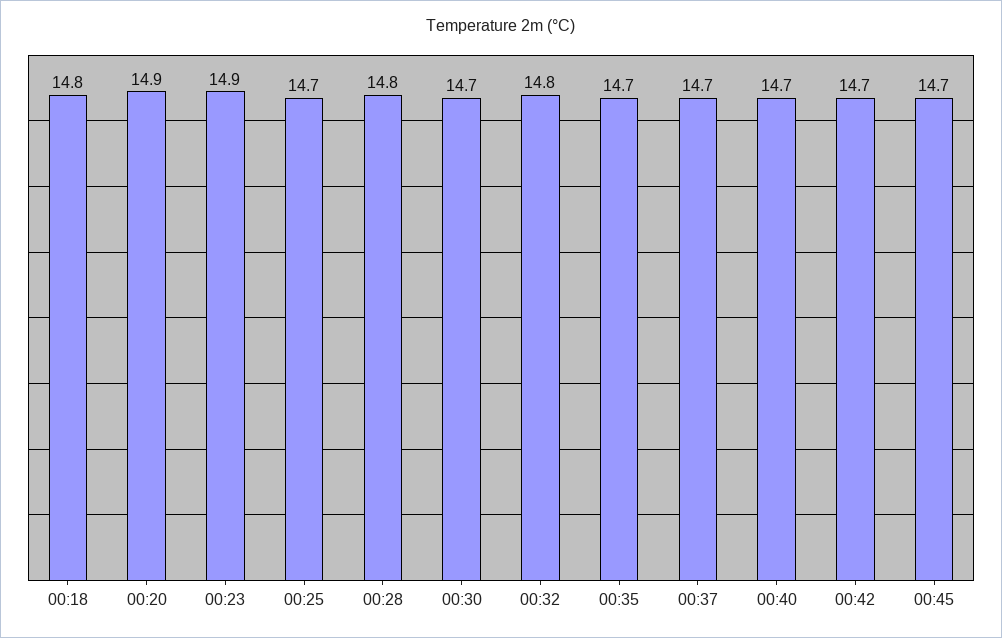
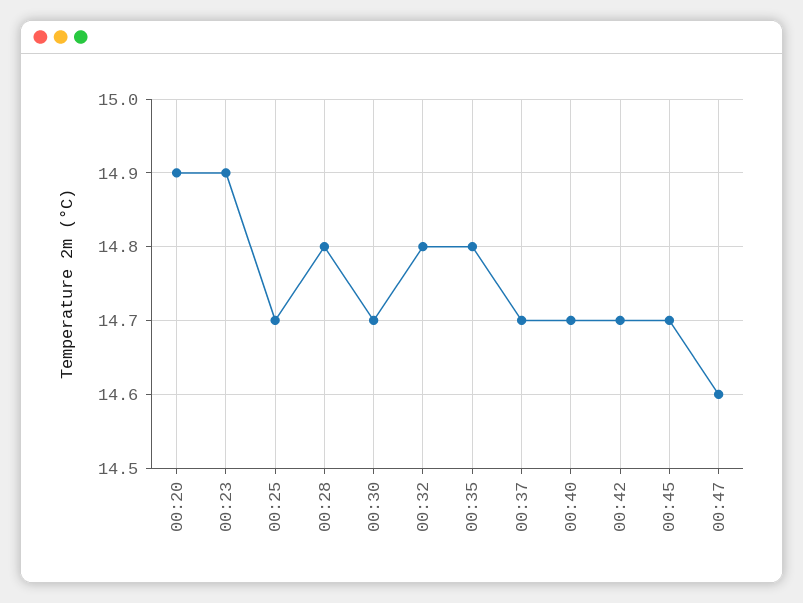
00:18: 14.8 -> none
00:35: 14.7 -> 14.8
00:47: none -> 14.6

